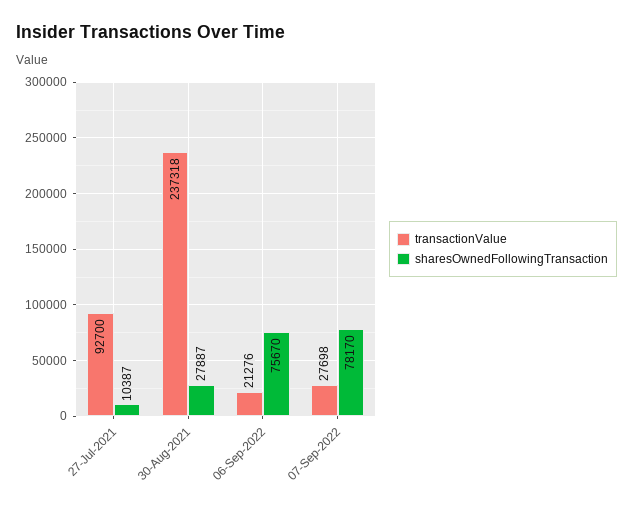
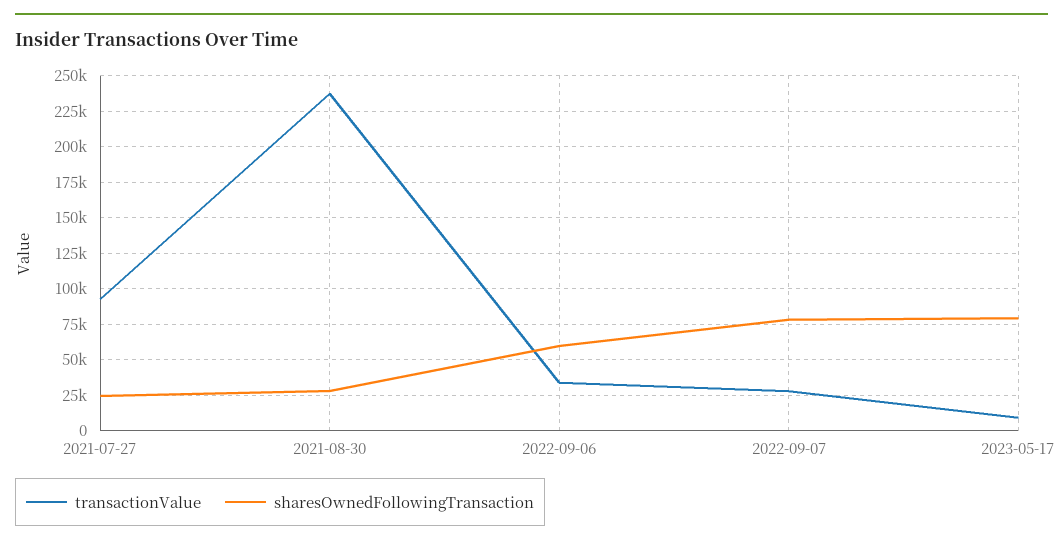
sharesOwnedFollowingTransaction, 27-Jul-2021: 10387 -> 25000
transactionValue, 06-Sep-2022: 21276 -> 35000
sharesOwnedFollowingTransaction, 06-Sep-2022: 75670 -> 60000
transactionValue, 2023-05-17: none -> 10000
sharesOwnedFollowingTransaction, 2023-05-17: none -> 80000

